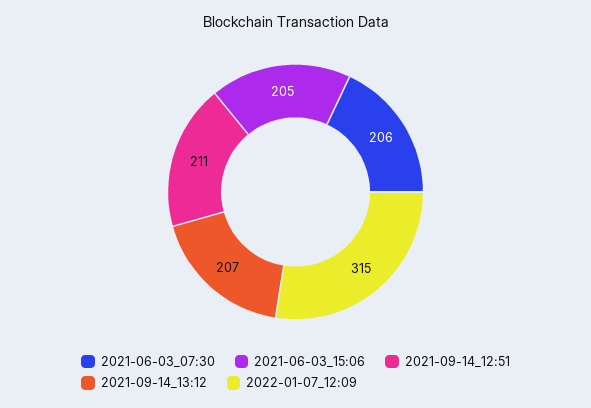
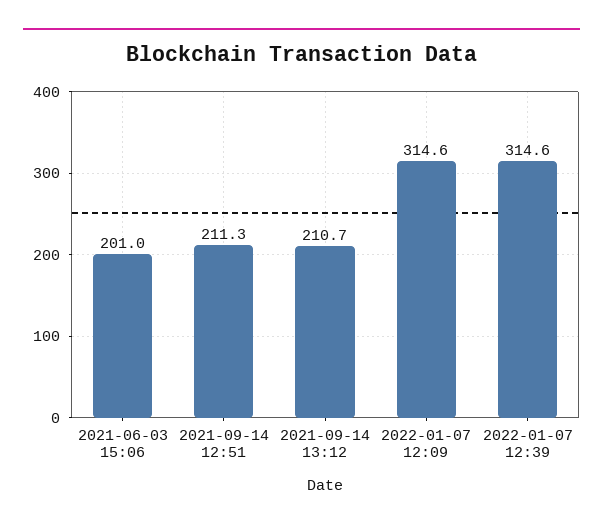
2021-06-03_07:30: 206 -> none
2021-06-03_15:06: 205 -> 201
2021-09-14_13:12: 207 -> 210.7
2022-01-07 12:39: none -> 314.6

